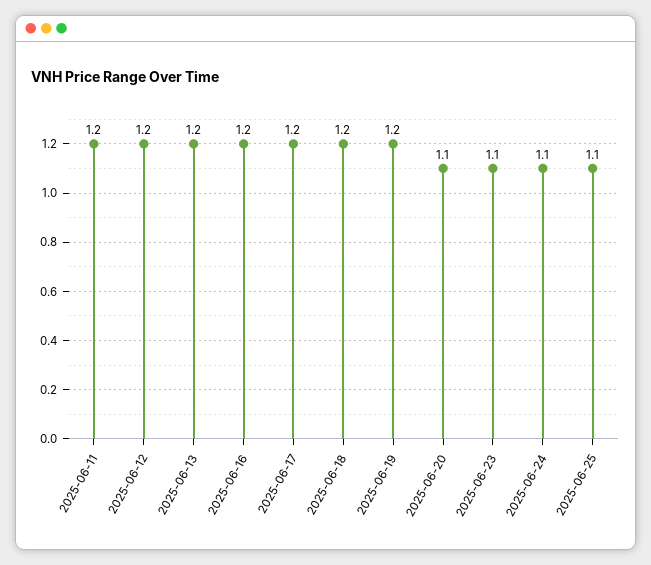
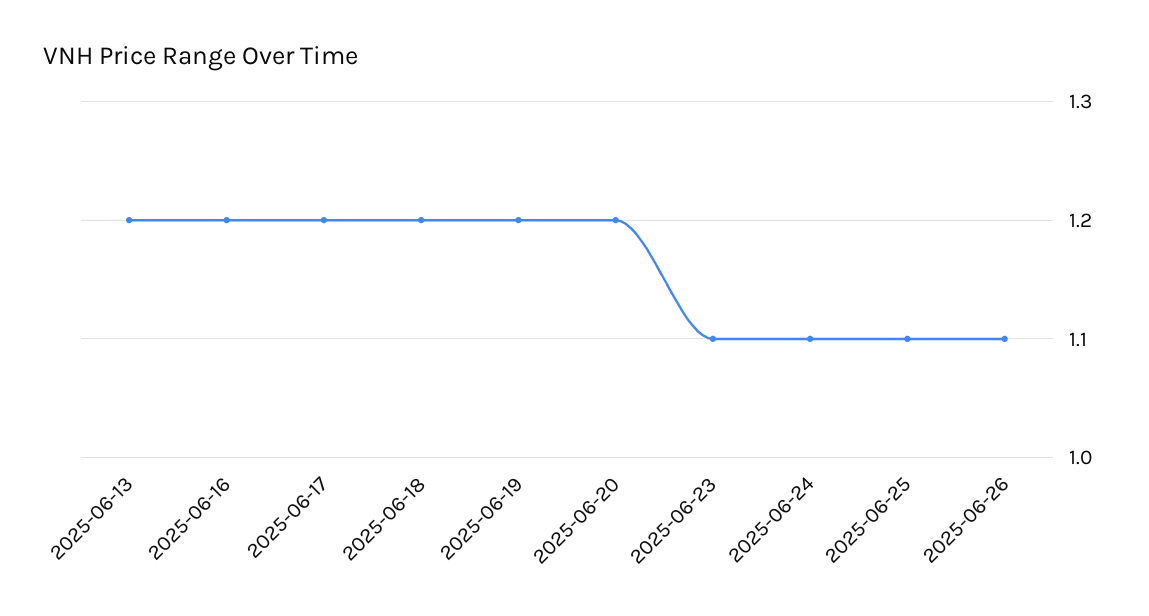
2025-06-11: 1.2 -> none
2025-06-12: 1.2 -> none
2025-06-20: 1.1 -> 1.2
2025-06-26: none -> 1.1

